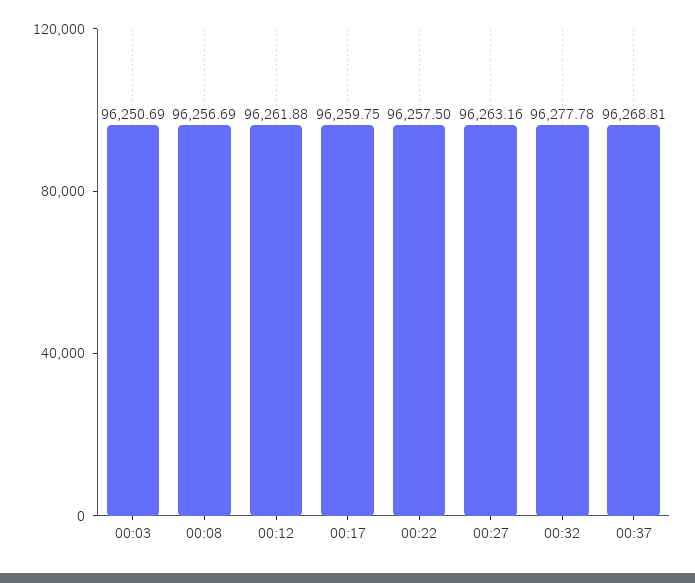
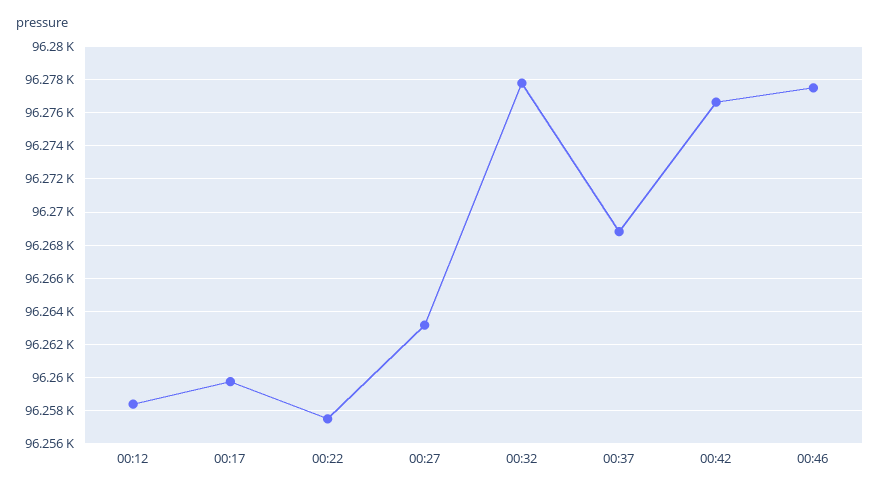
00:03: 96250.69 -> none
00:08: 96256.69 -> none
00:12: 96261.88 -> 96258.5
00:42: none -> 96276.5
00:46: none -> 96277.5

